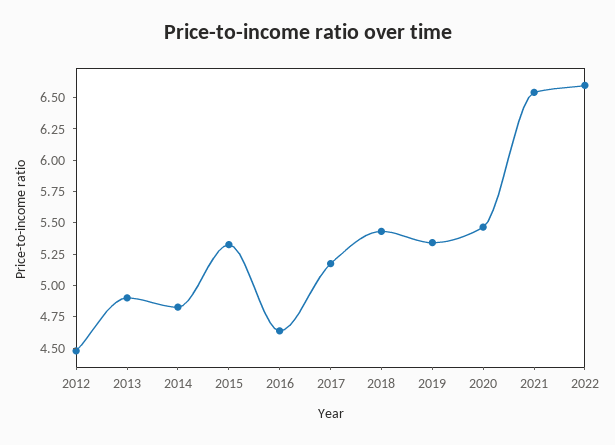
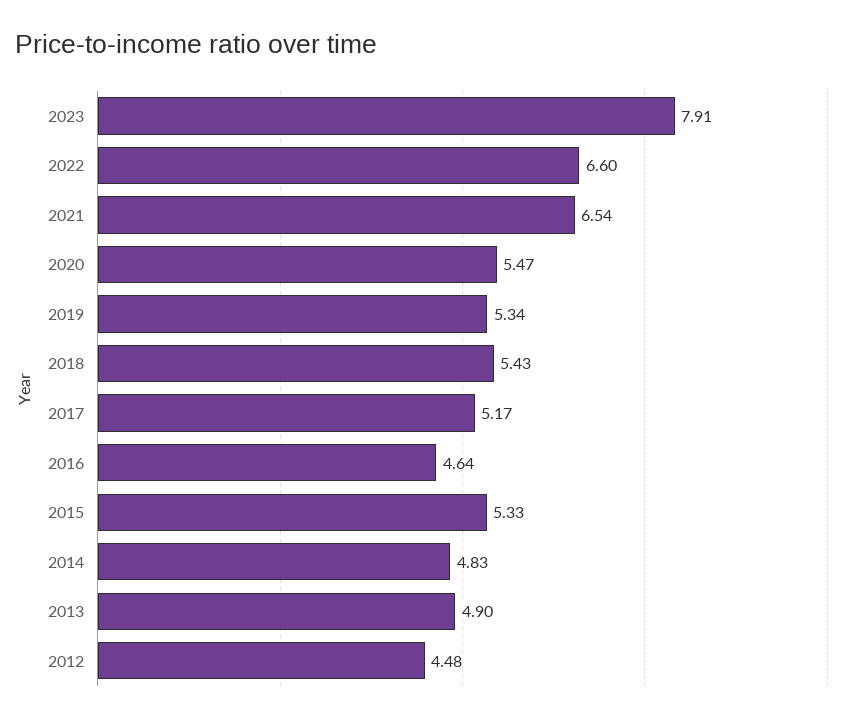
2023: none -> 7.91

